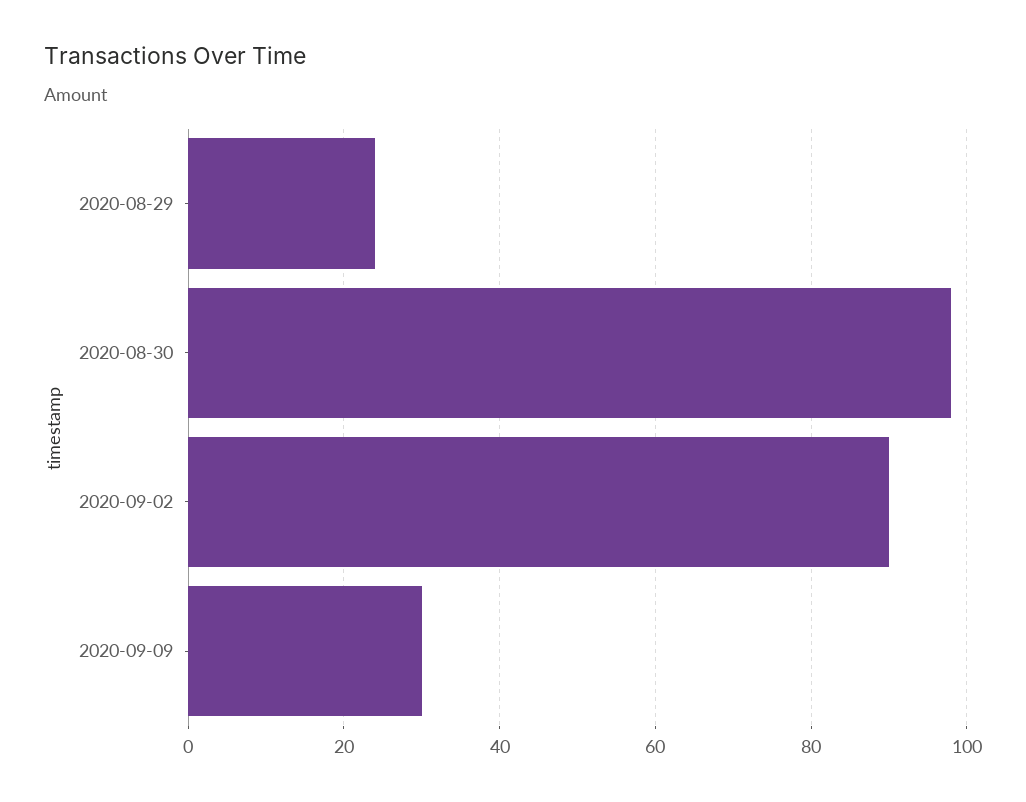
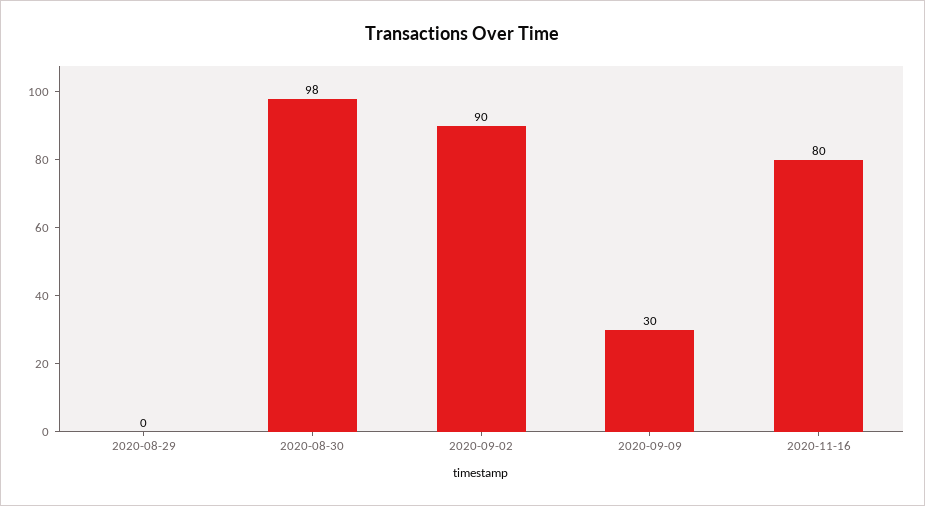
2020-08-29: 25 -> 0
2020-11-16: none -> 80

